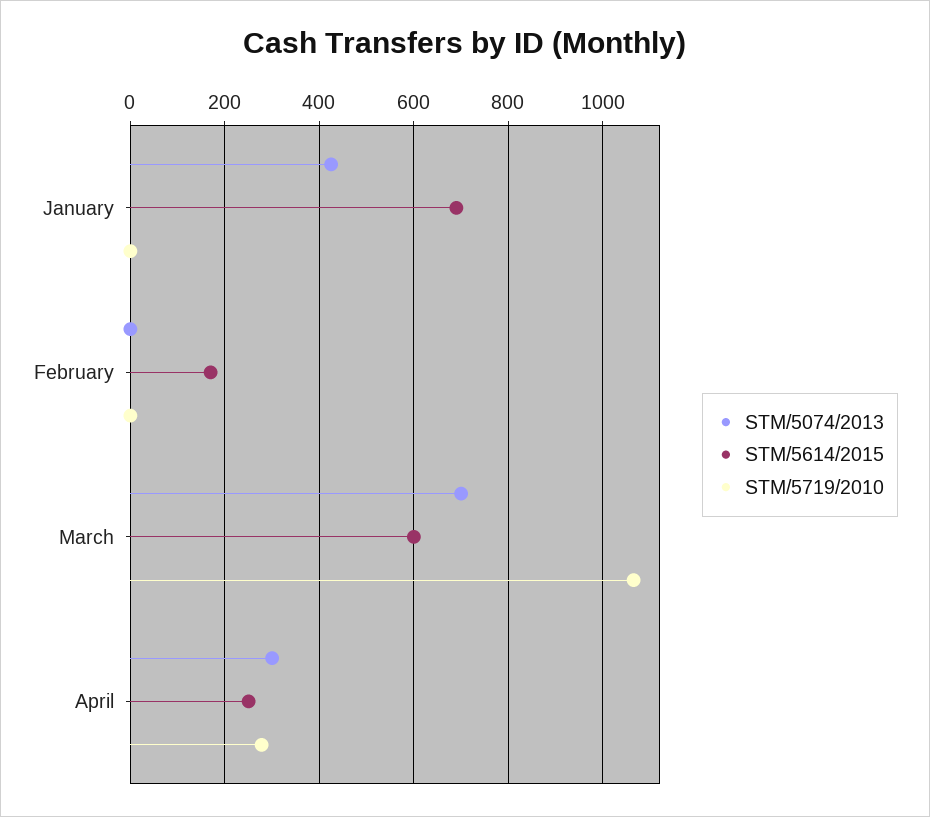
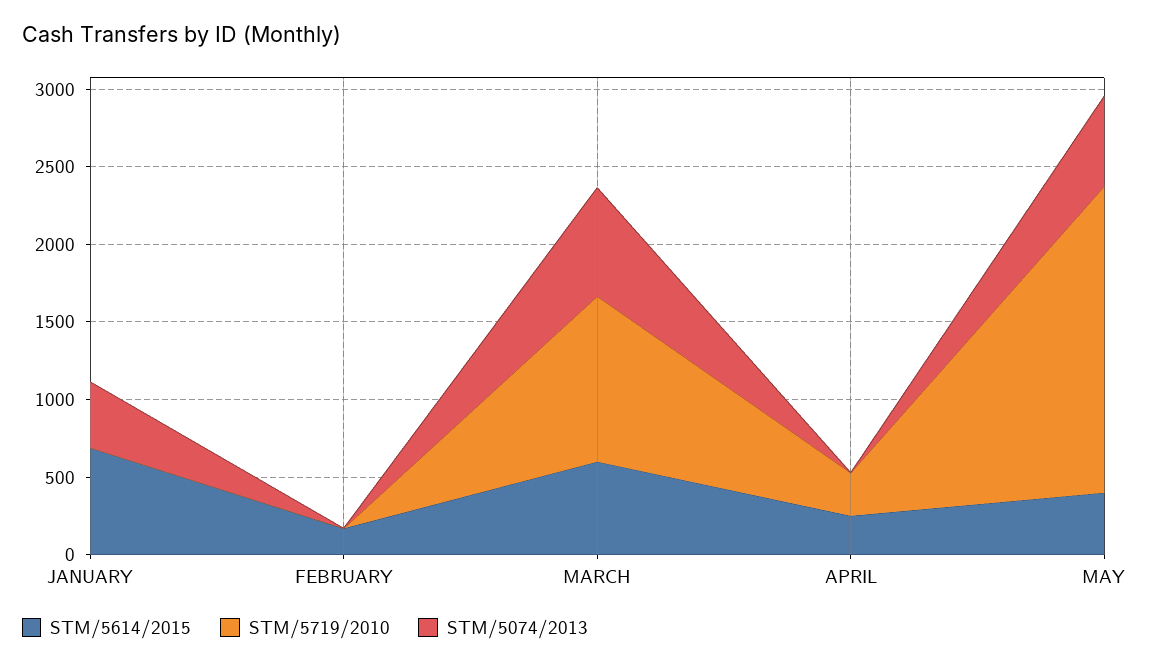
STM/5074/2013, April: 300 -> 0
STM/5614/2015, MAY: none -> 400
STM/5719/2010, MAY: none -> 2000
STM/5074/2013, MAY: none -> 600

